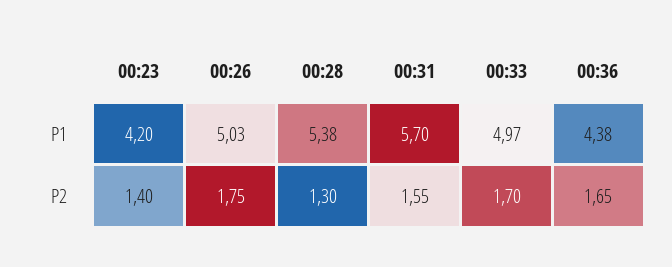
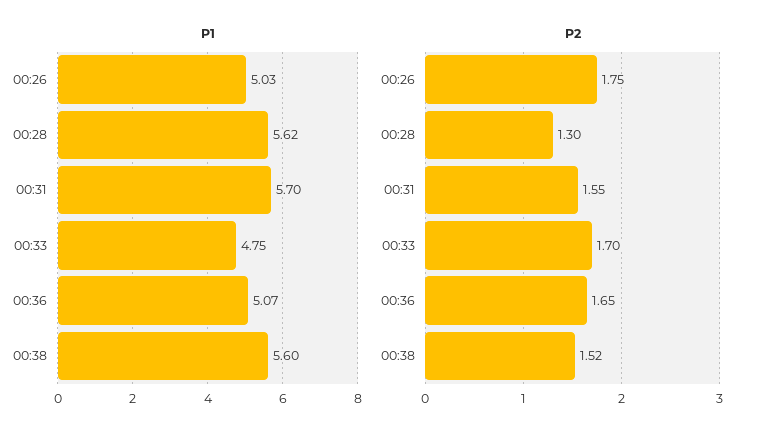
P1, 00:23: 4.2 -> none
P1, 00:28: 5.38 -> 5.62
P1, 00:33: 4.97 -> 4.75
P1, 00:36: 4.38 -> 5.07
P2, 00:23: 1.4 -> none
P1, 00:38: none -> 5.6
P2, 00:38: none -> 1.52

